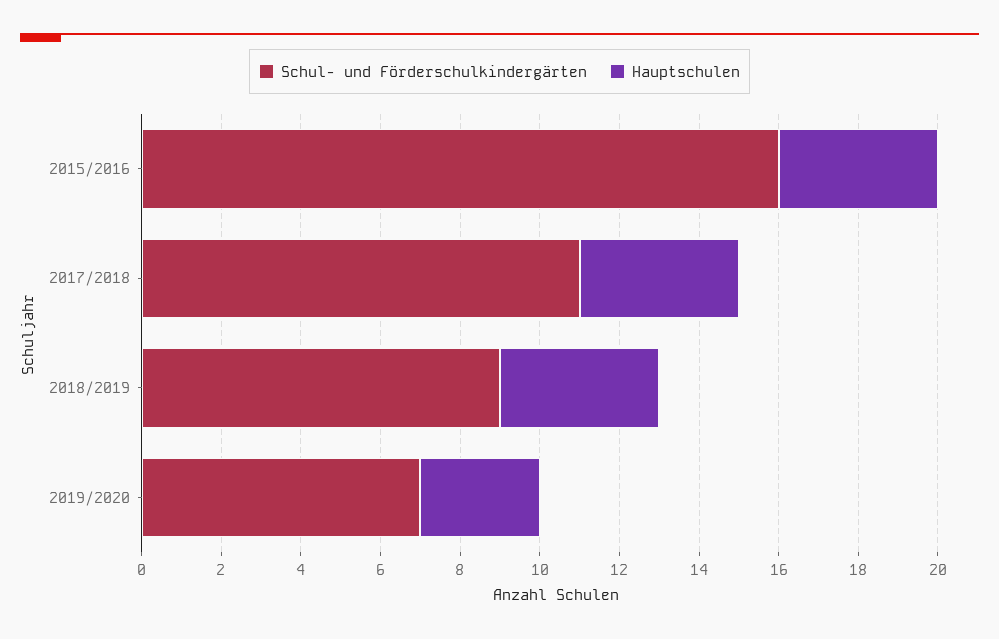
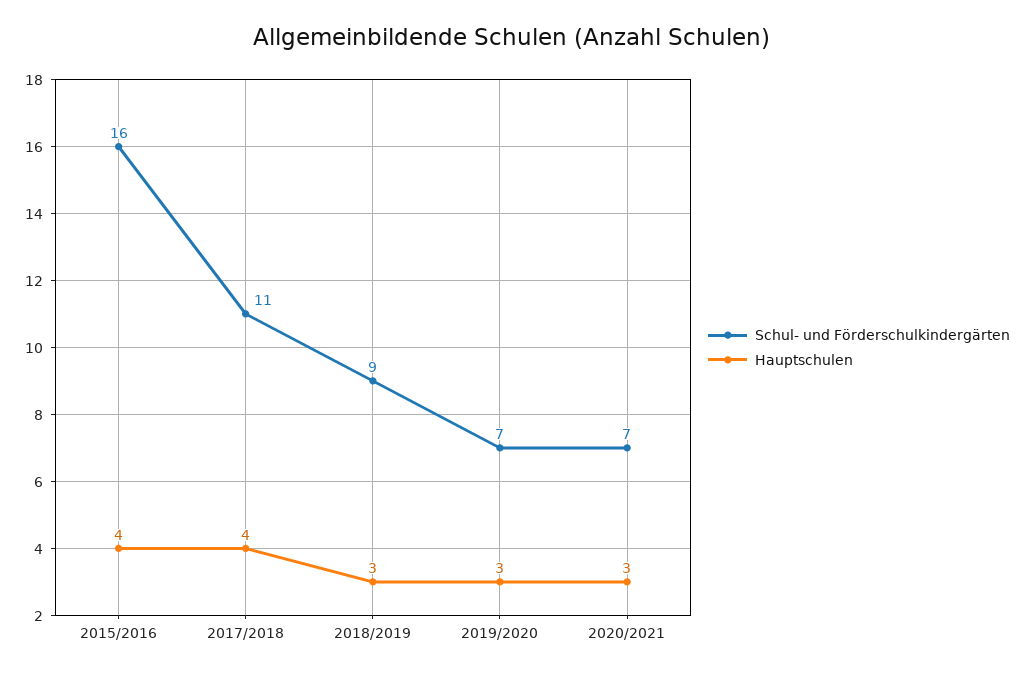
Hauptschulen, 2018/2019: 4 -> 3
Schul- und Förderschulkindergärten, 2020/2021: none -> 7
Hauptschulen, 2020/2021: none -> 3

